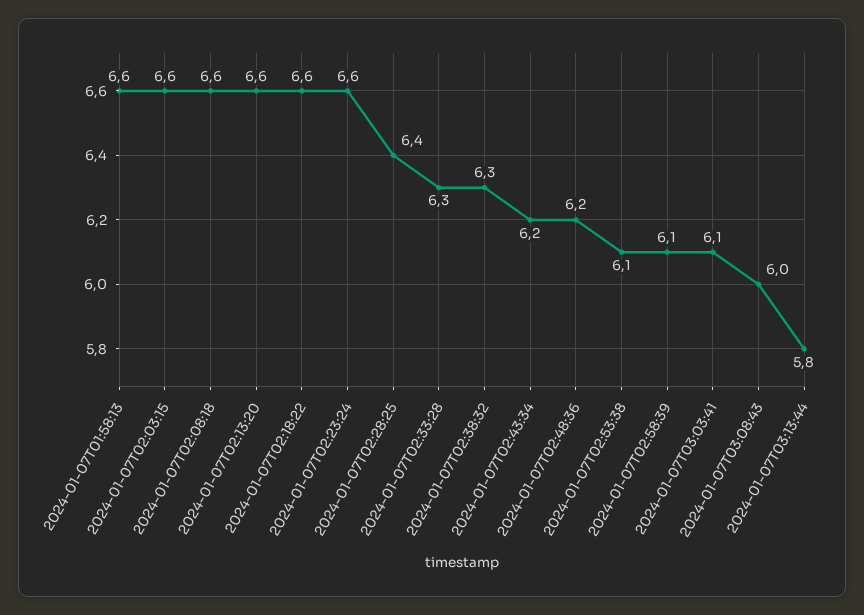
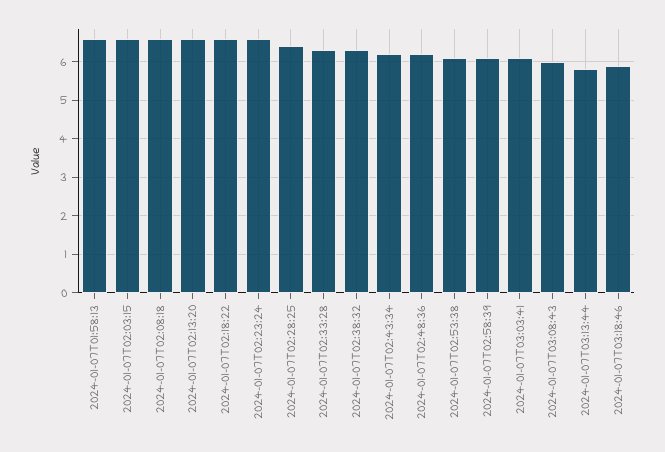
2024-01-07T03:18:46: none -> 6

